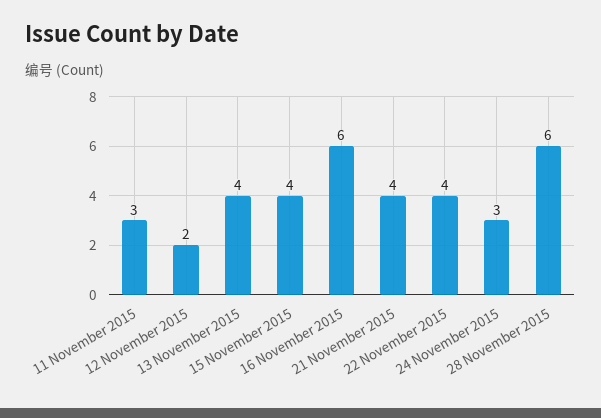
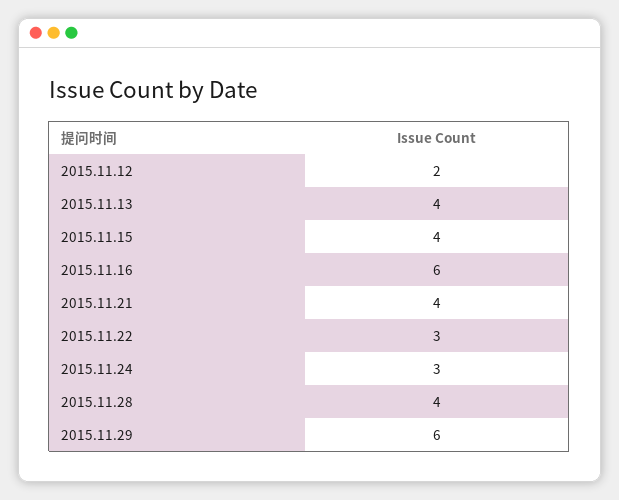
11 November 2015: 3 -> none
22 November 2015: 4 -> 3
28 November 2015: 6 -> 4
2015.11.29: none -> 6

